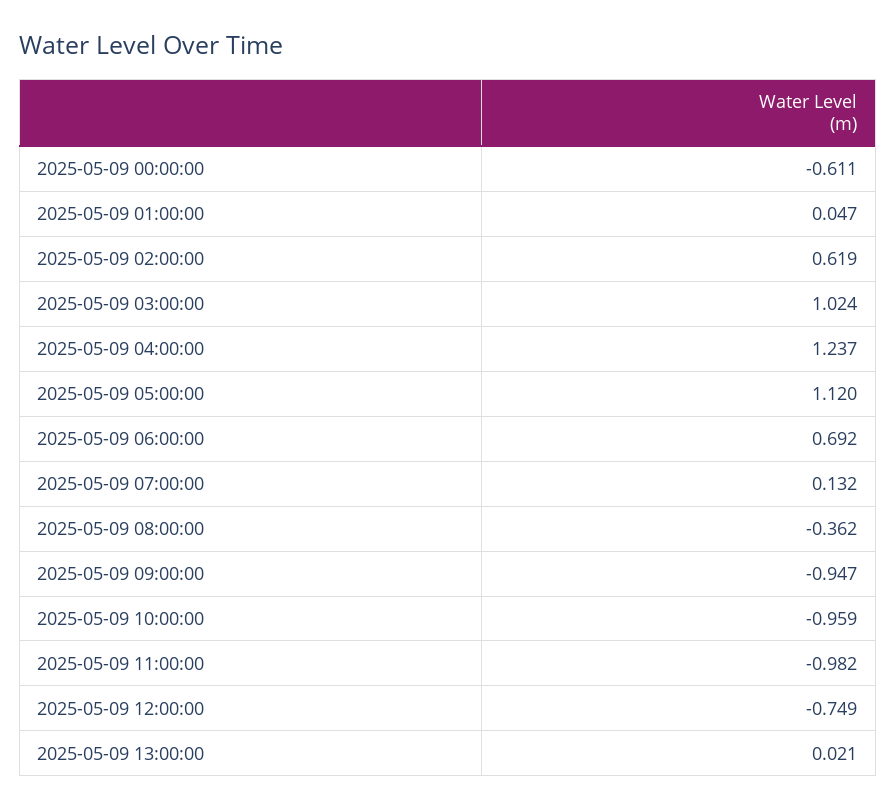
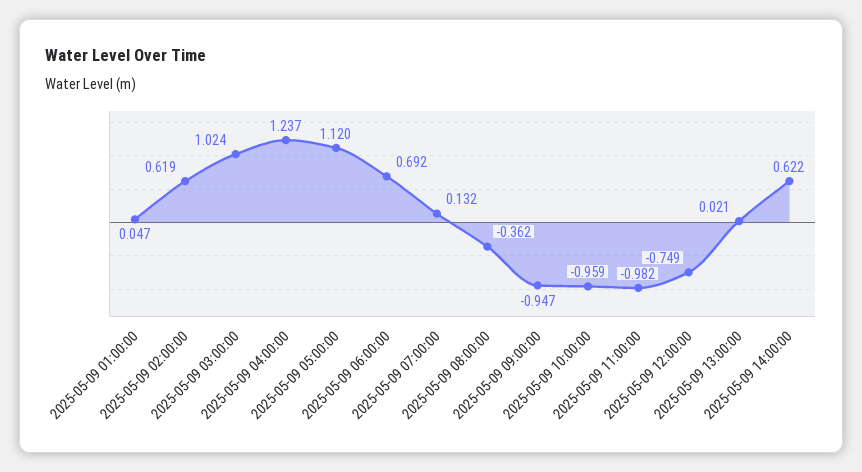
2025-05-09 00:00:00: -0.611 -> none
2025-05-09 14:00:00: none -> 0.622

